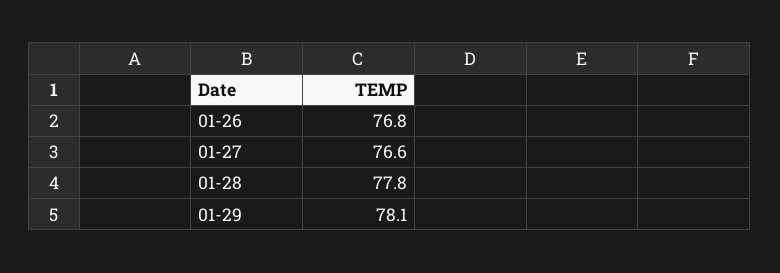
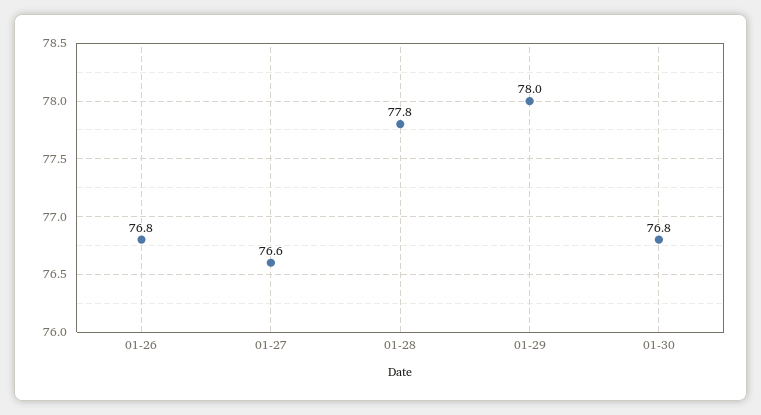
01-29: 78.1 -> 78
01-30: none -> 76.8

